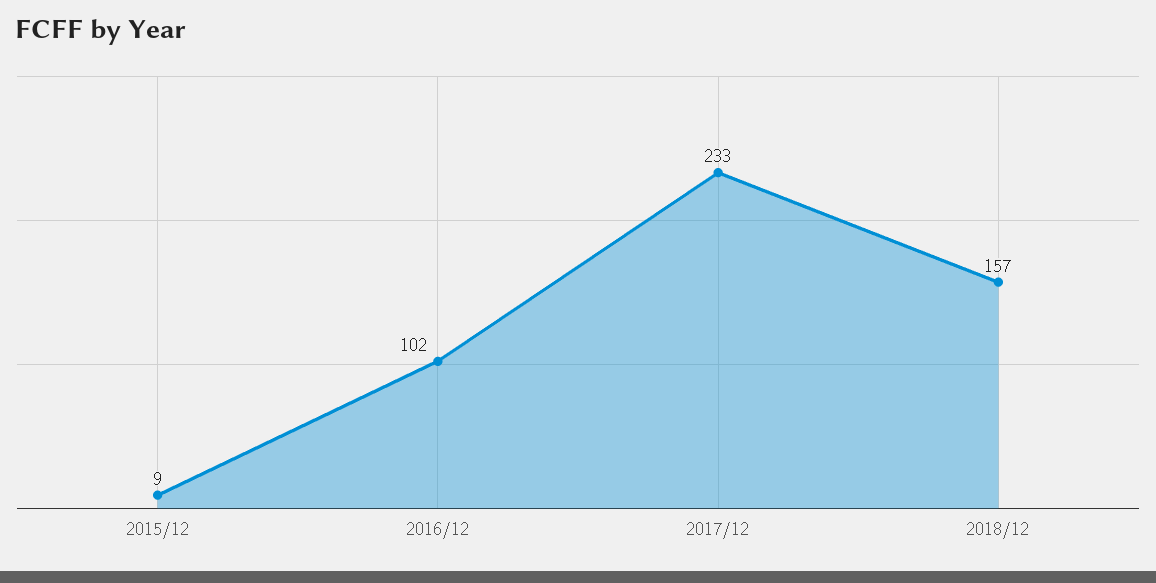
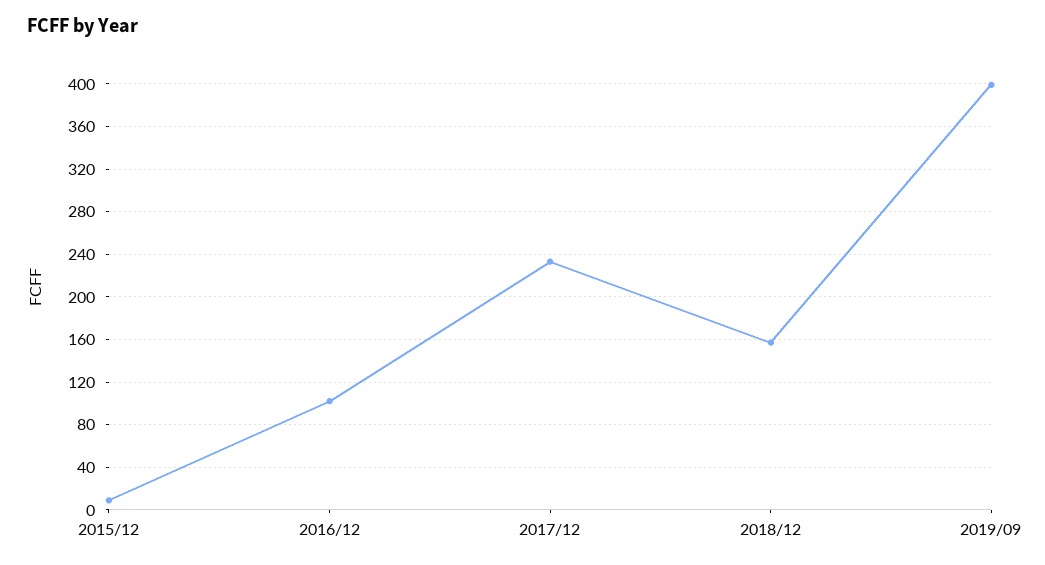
2019/09: none -> 400

